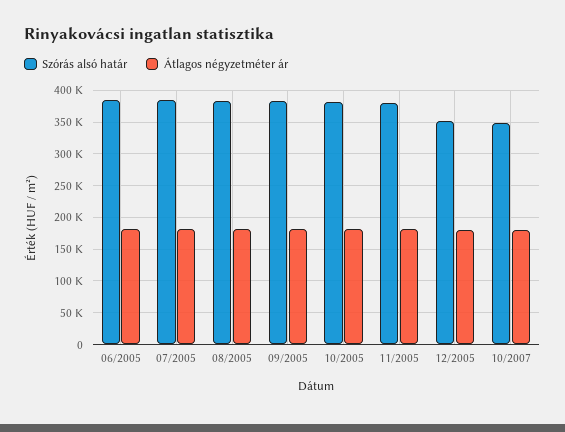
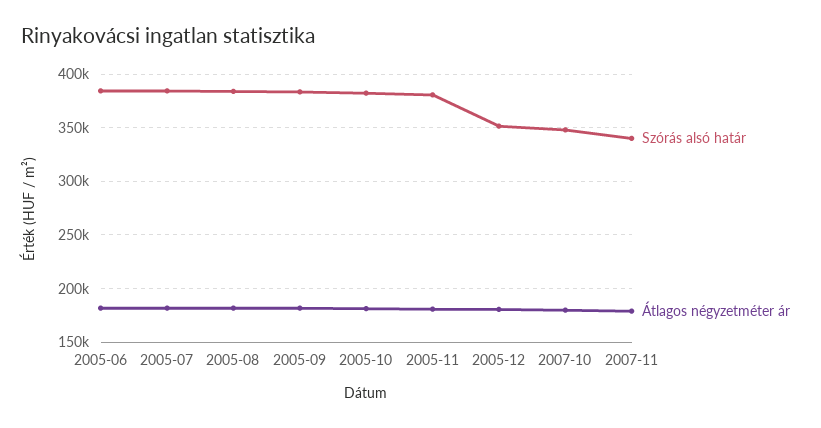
Szórás alsó határ, 2007-11: none -> 340000
Átlagos négyzetméter ár, 2007-11: none -> 180000

